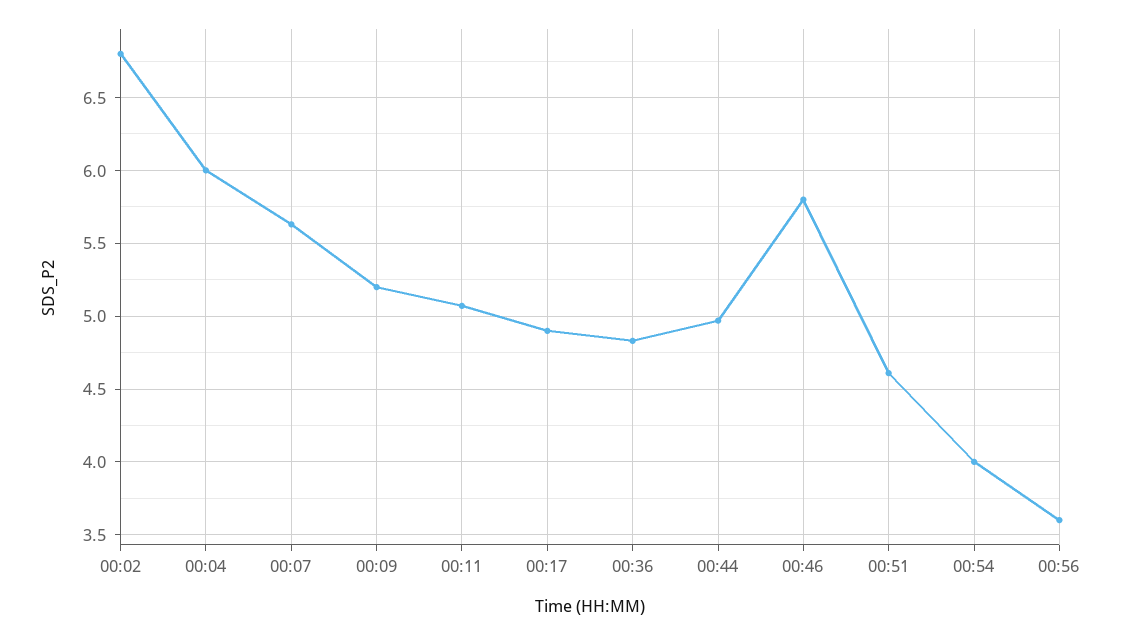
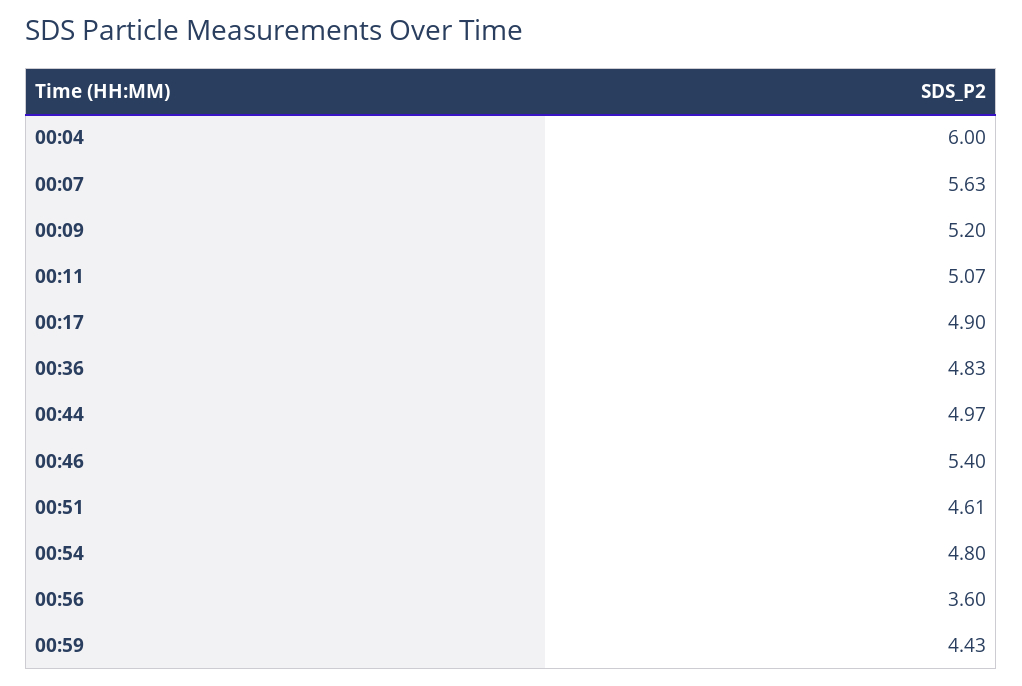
00:02: 6.8 -> none
00:46: 5.8 -> 5.4
00:54: 4 -> 4.8
00:59: none -> 4.43

